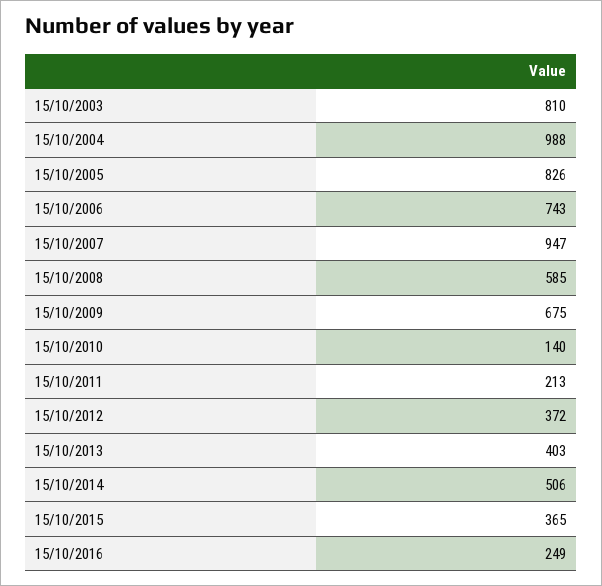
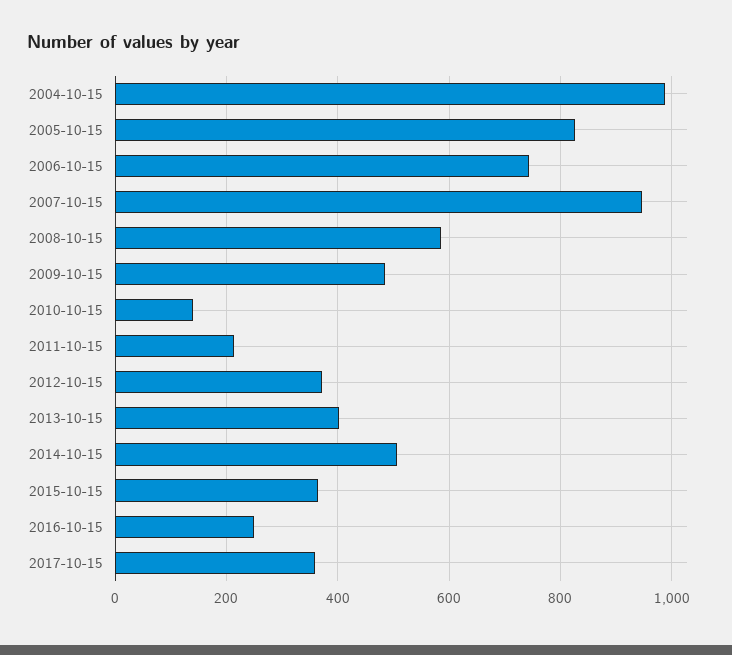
15/10/2003: 810 -> none
15/10/2009: 675 -> 480
2017-10-15: none -> 360

